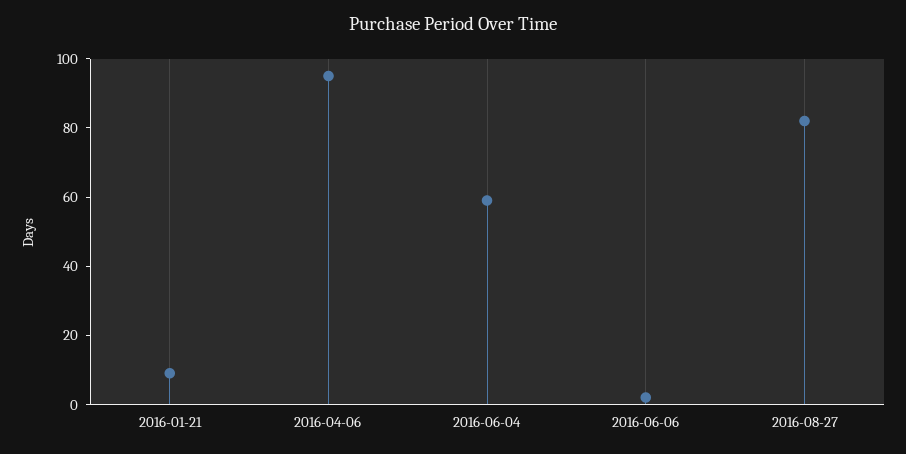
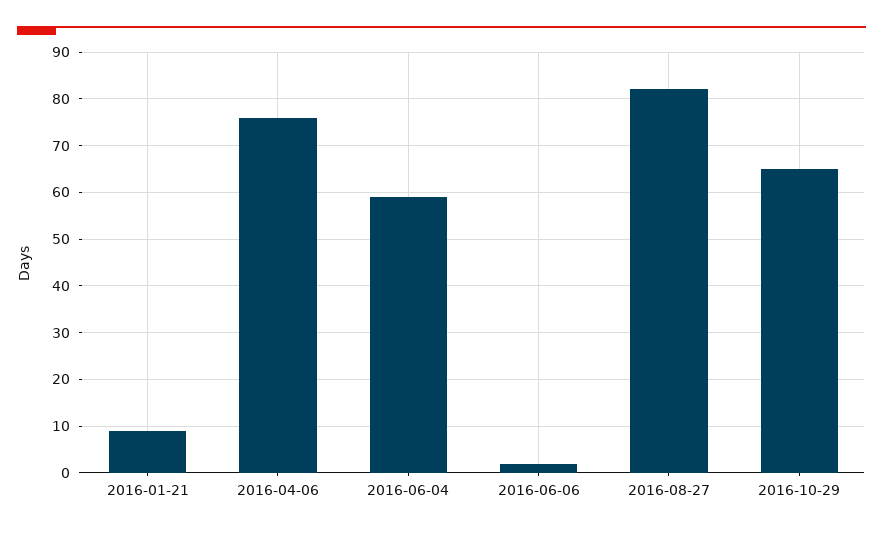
2016-04-06: 95 -> 75
2016-10-29: none -> 65

